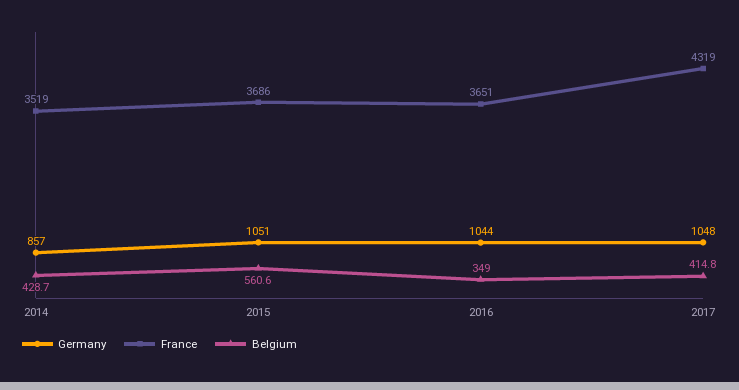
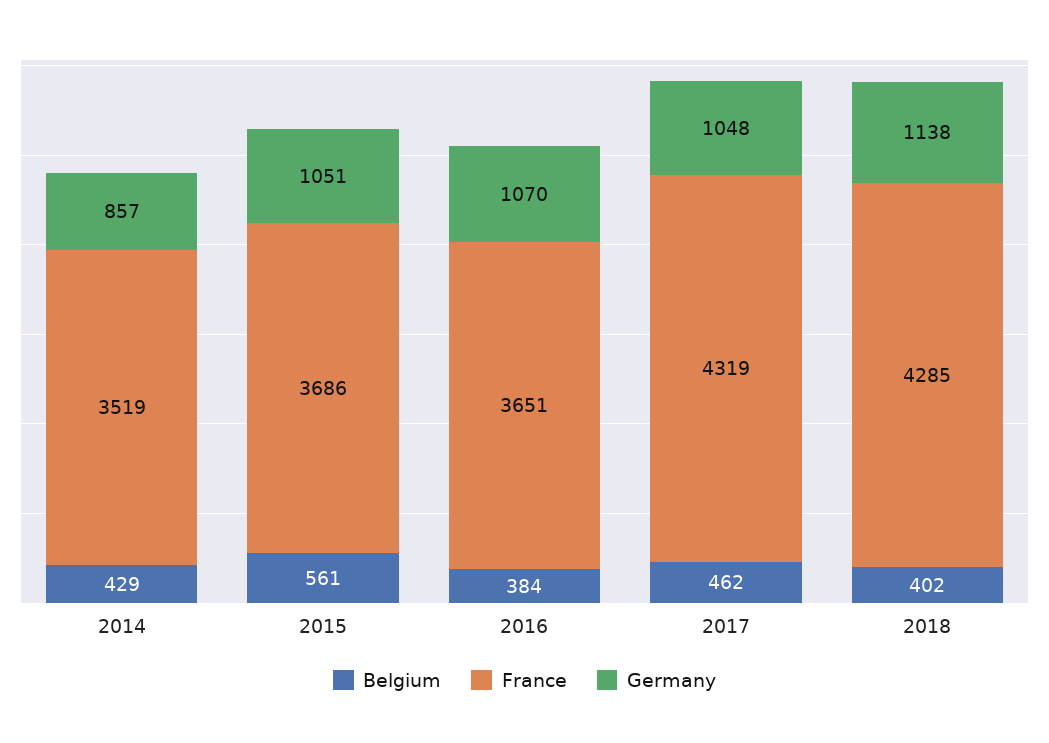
Germany, 2016: 1044 -> 1070
Belgium, 2016: 349 -> 384
Belgium, 2017: 414.8 -> 462
Belgium, 2018: none -> 402
France, 2018: none -> 4285
Germany, 2018: none -> 1138

